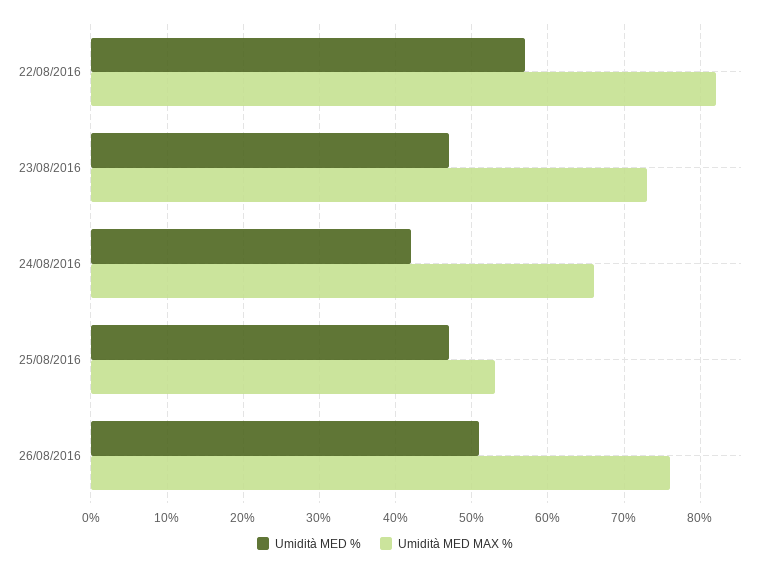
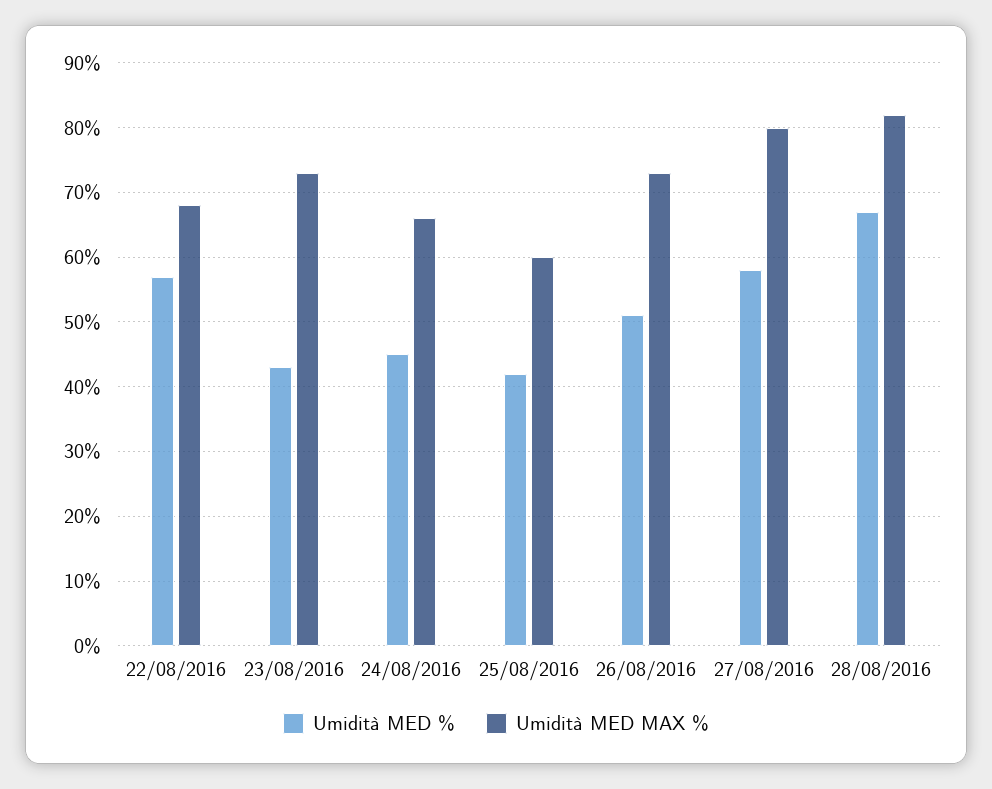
Umidità MED MAX %, 22/08/2016: 82 -> 68
Umidità MED %, 23/08/2016: 47 -> 43
Umidità MED %, 24/08/2016: 42 -> 45
Umidità MED %, 25/08/2016: 47 -> 42
Umidità MED MAX %, 25/08/2016: 53 -> 60
Umidità MED MAX %, 26/08/2016: 76 -> 73
Umidità MED %, 27/08/2016: none -> 58
Umidità MED MAX %, 27/08/2016: none -> 80
Umidità MED %, 28/08/2016: none -> 67
Umidità MED MAX %, 28/08/2016: none -> 82

